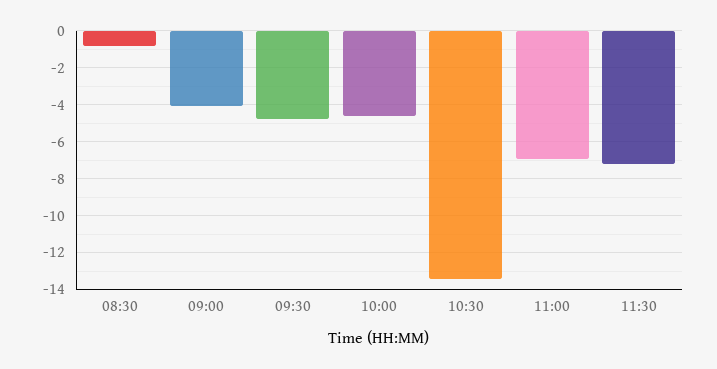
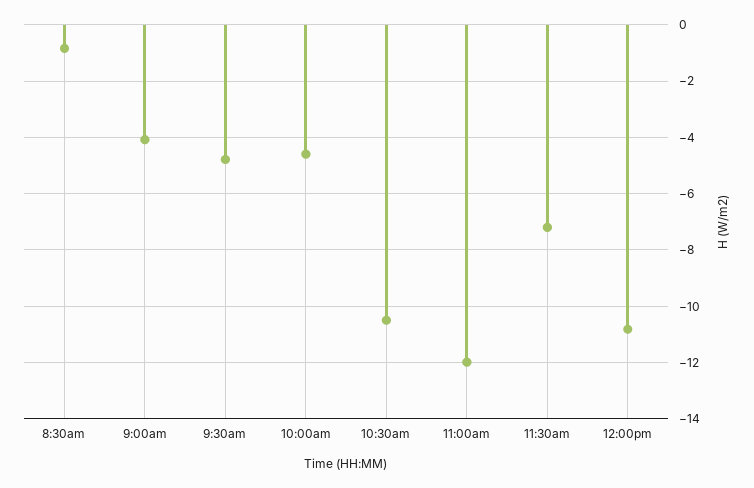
10:30: -13.5 -> -10.5
11:00: -7 -> -12
12:00pm: none -> -10.75

